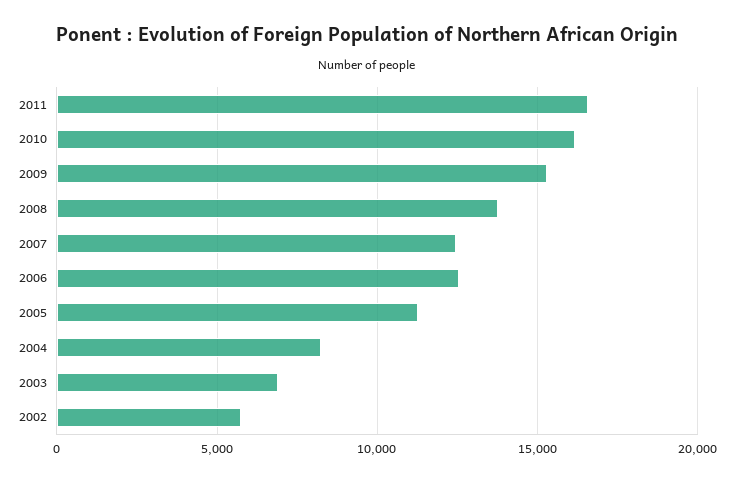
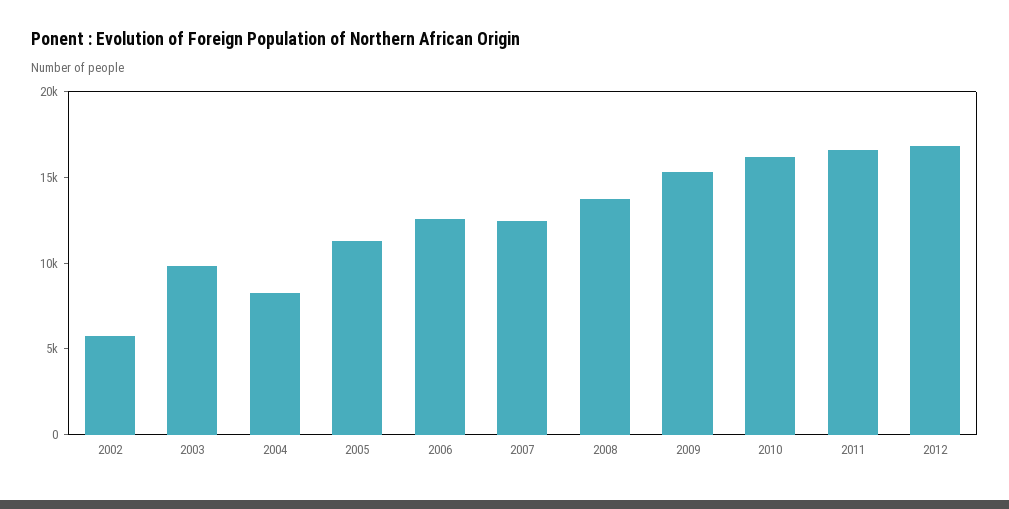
2003: 7000 -> 10000
2012: none -> 17000

